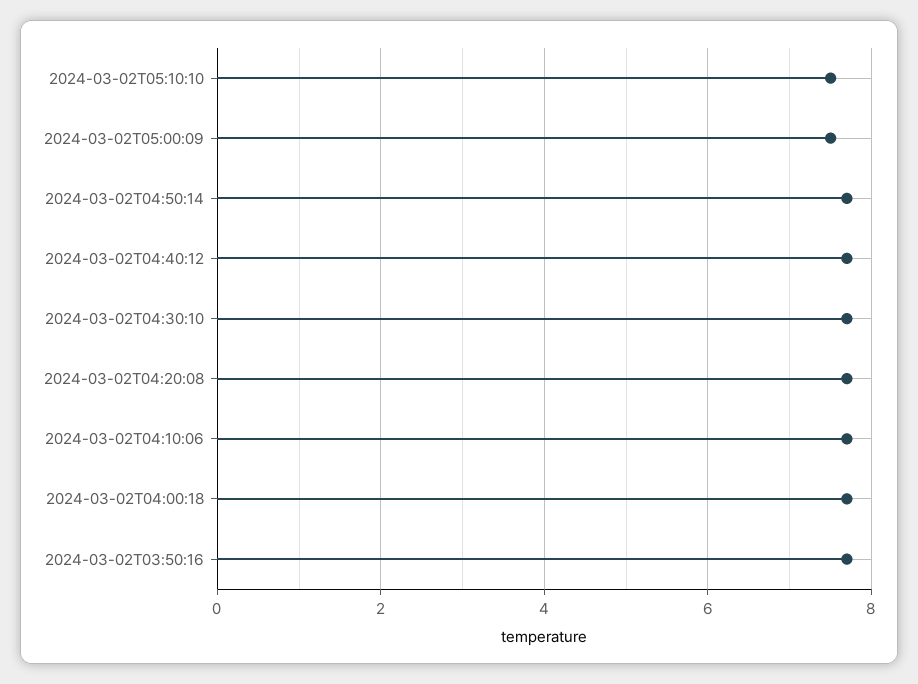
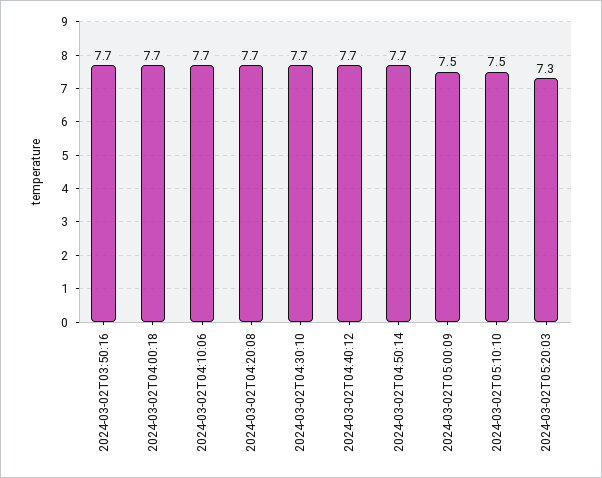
2024-03-02T05:20:03: none -> 7.3

